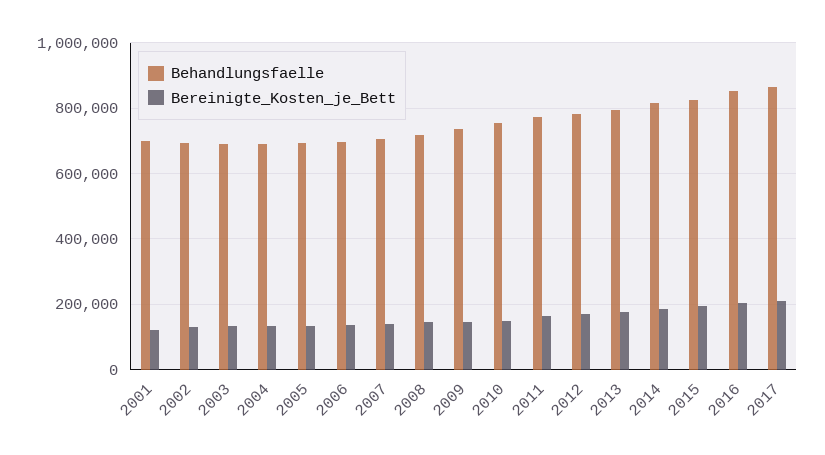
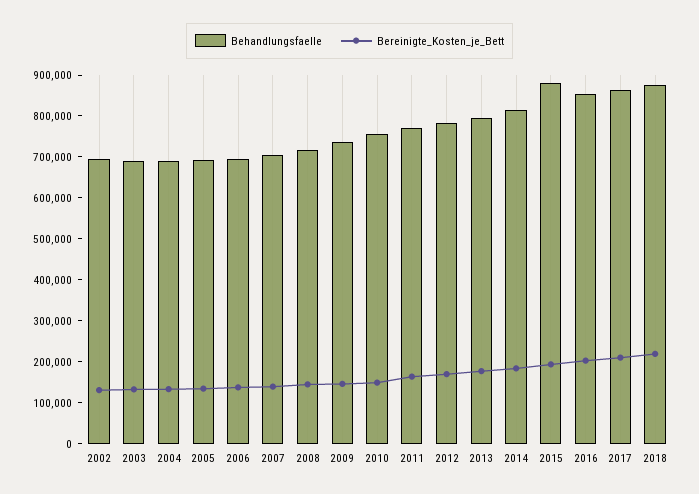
Behandlungsfaelle, 2001: 700000 -> none
Bereinigte_Kosten_je_Bett, 2001: 120000 -> none
Behandlungsfaelle, 2015: 820000 -> 880000
Behandlungsfaelle, 2018: none -> 880000
Bereinigte_Kosten_je_Bett, 2018: none -> 220000

